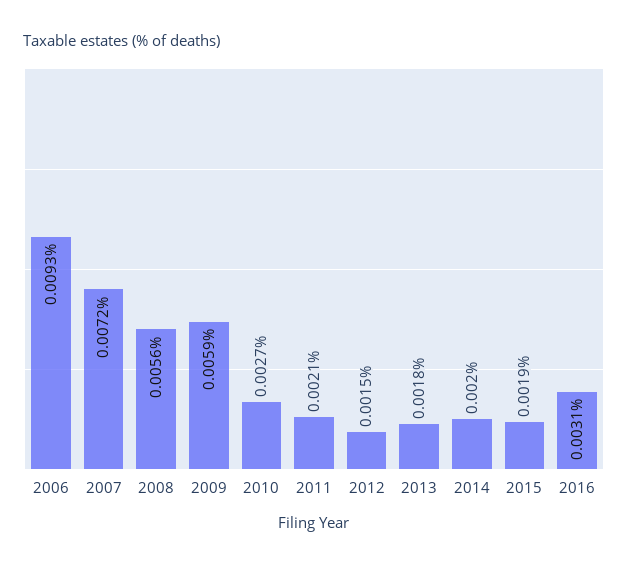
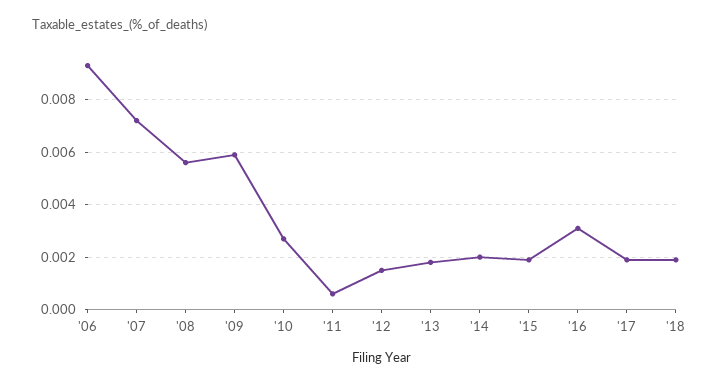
2011: 0.0021 -> 0.0005
'17: none -> 0.002
'18: none -> 0.002

